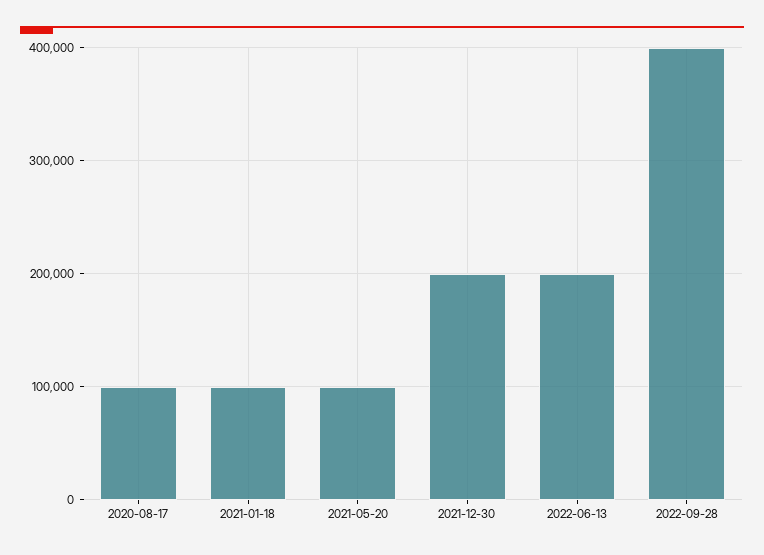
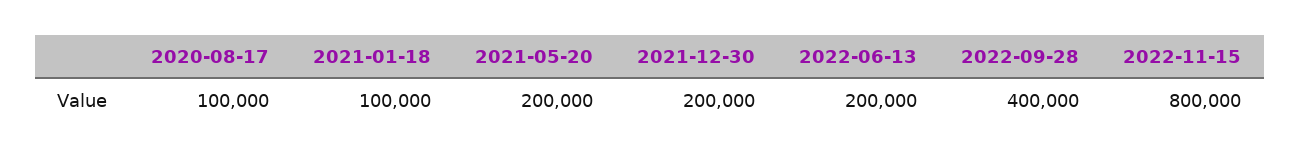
2021-05-20: 100000 -> 200000
2022-11-15: none -> 800000

